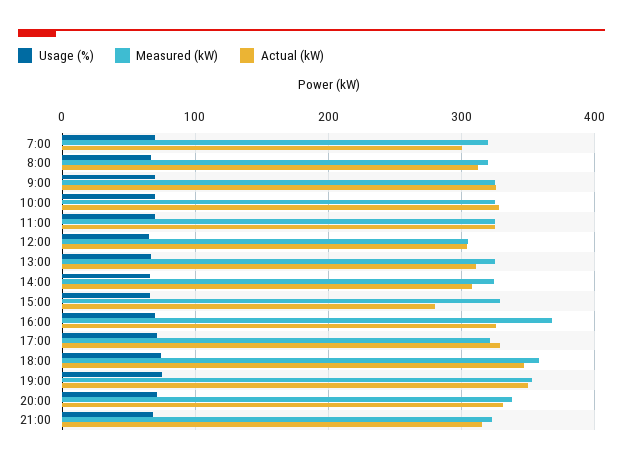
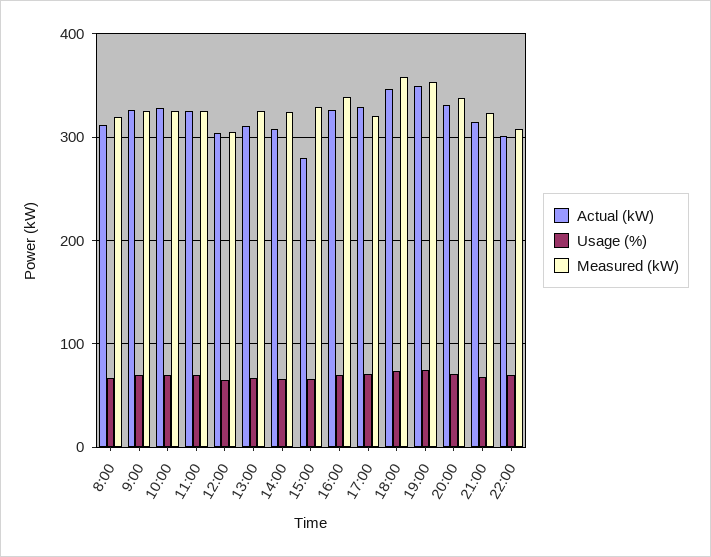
Usage (%), 7:00: 70 -> none
Measured (kW), 7:00: 320 -> none
Actual (kW), 7:00: 300 -> none
Measured (kW), 16:00: 370 -> 340
Actual (kW), 22:00: none -> 300
Usage (%), 22:00: none -> 70
Measured (kW), 22:00: none -> 310

